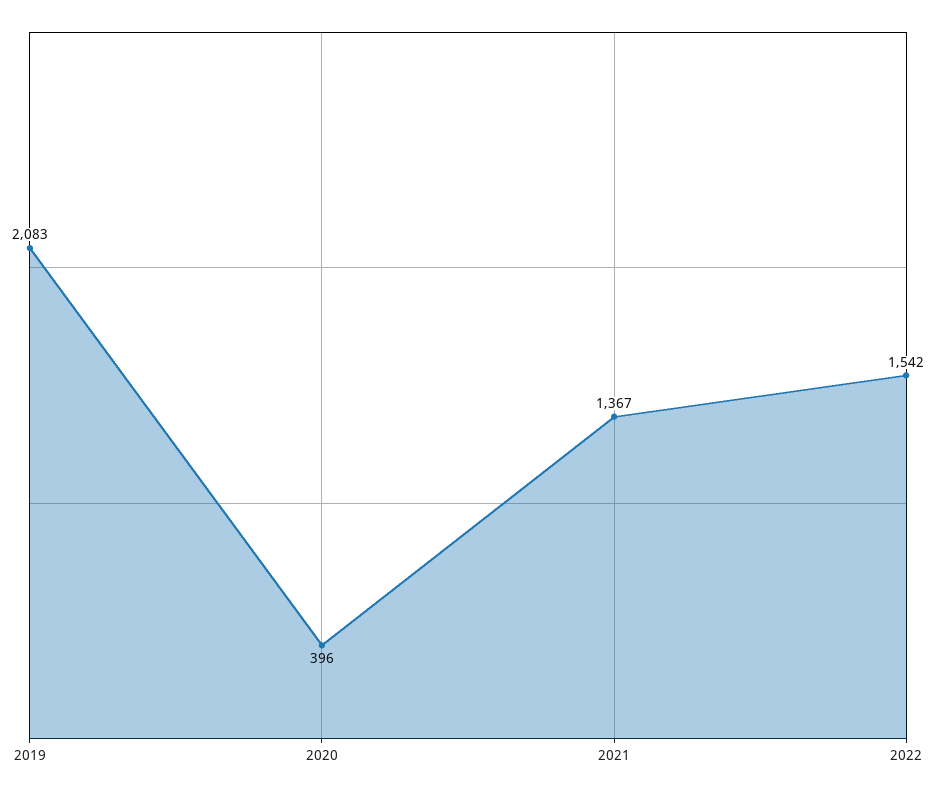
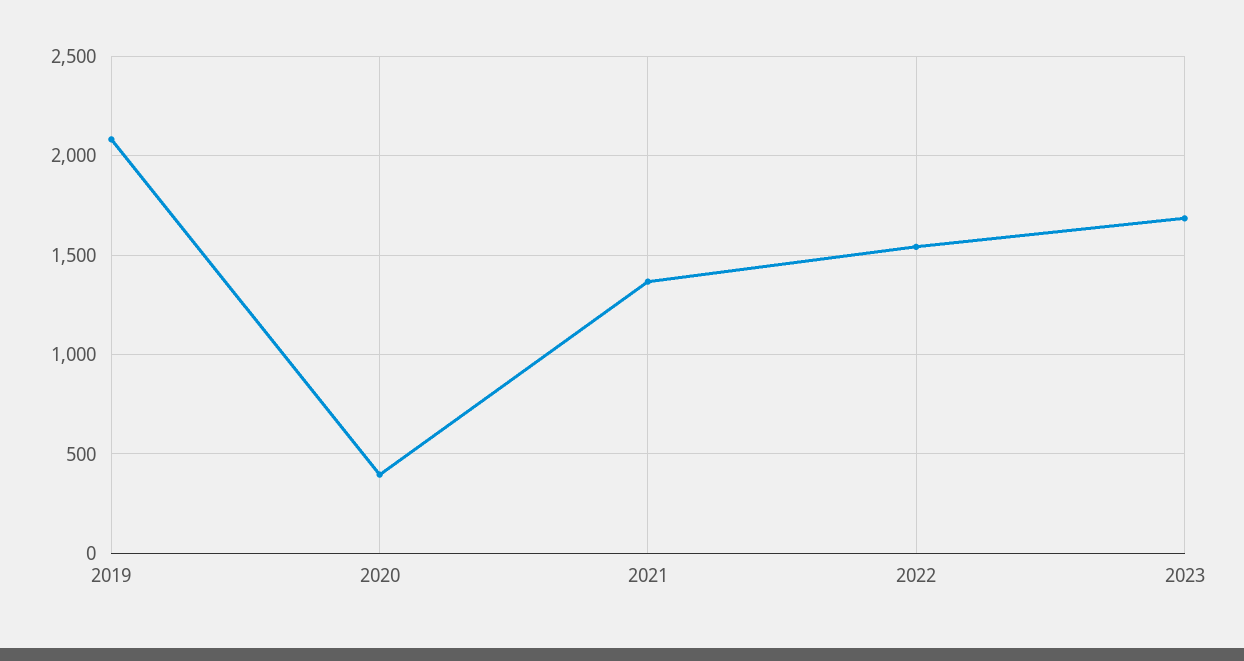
2023: none -> 1700

